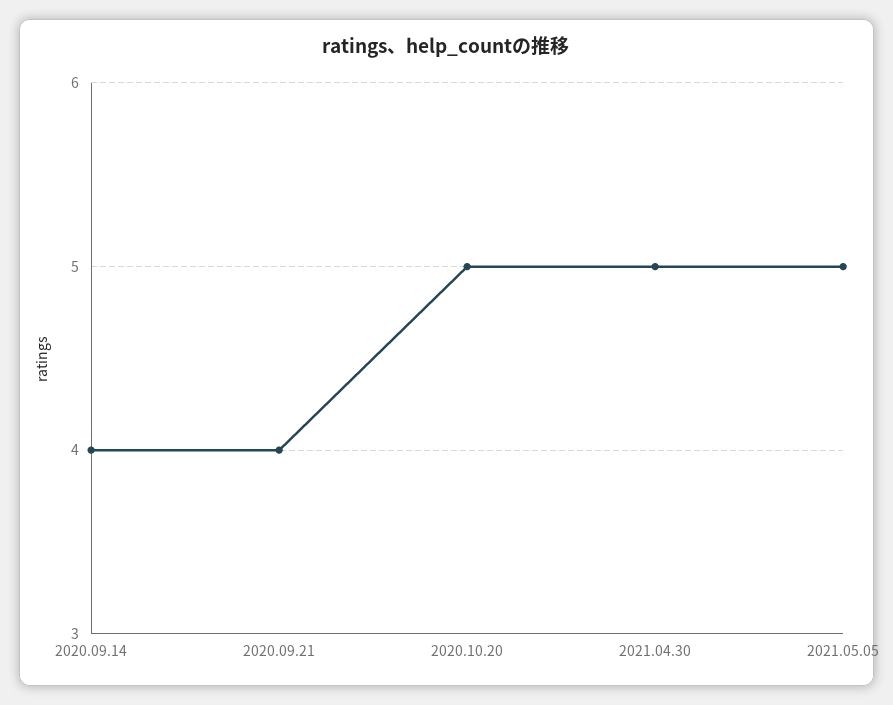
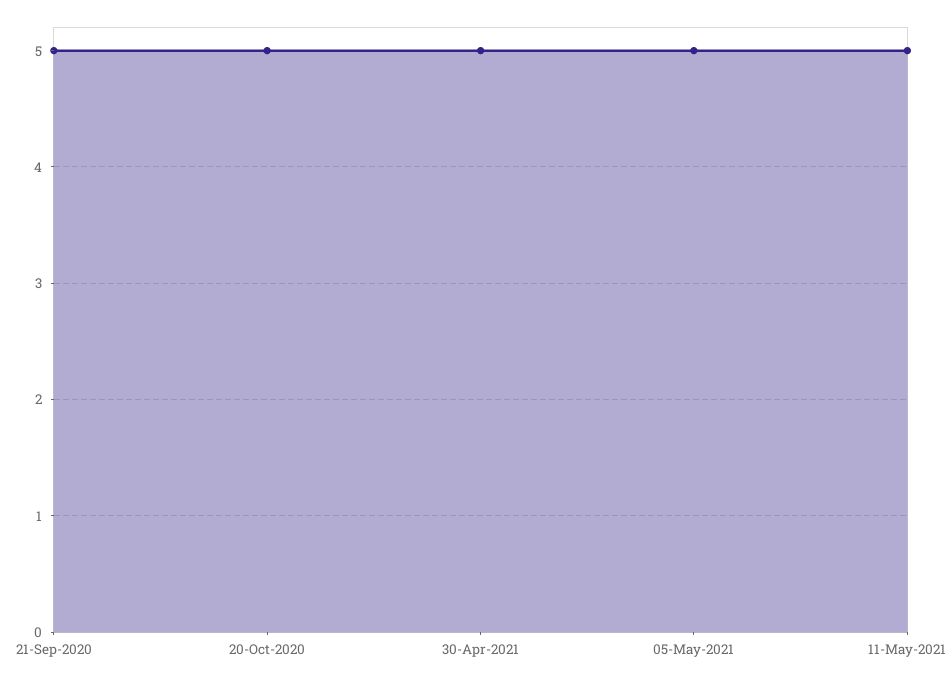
2020.09.14: 4 -> none
2020.09.21: 4 -> 5
11-May-2021: none -> 5

